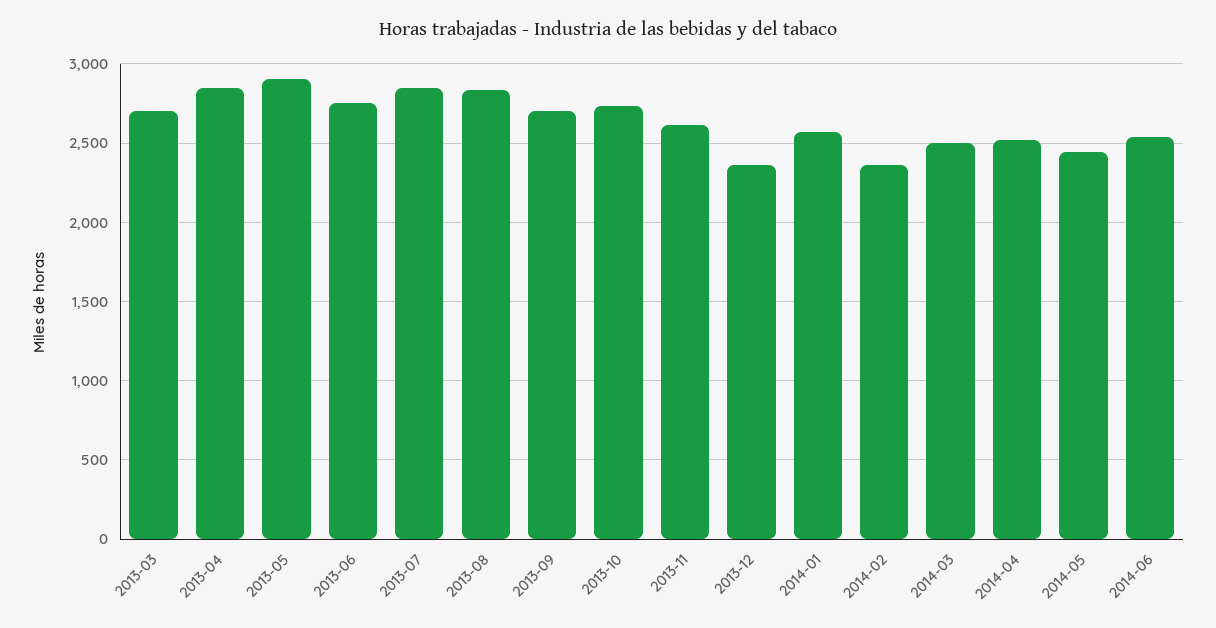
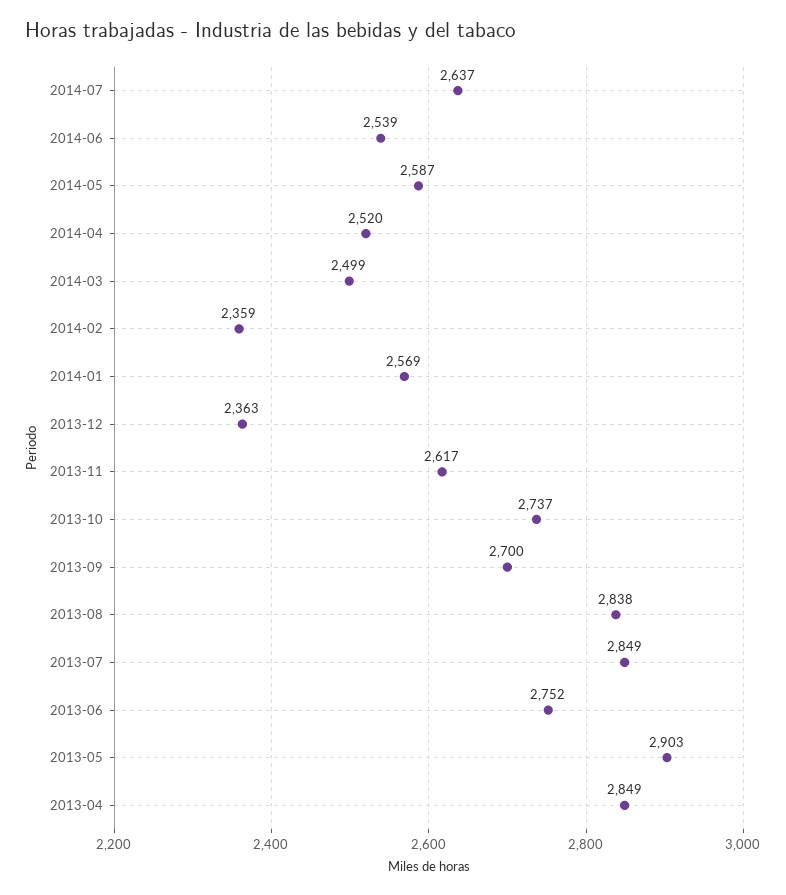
2013-03: 2700 -> none
2014-05: 2450 -> 2587
2014-07: none -> 2637

